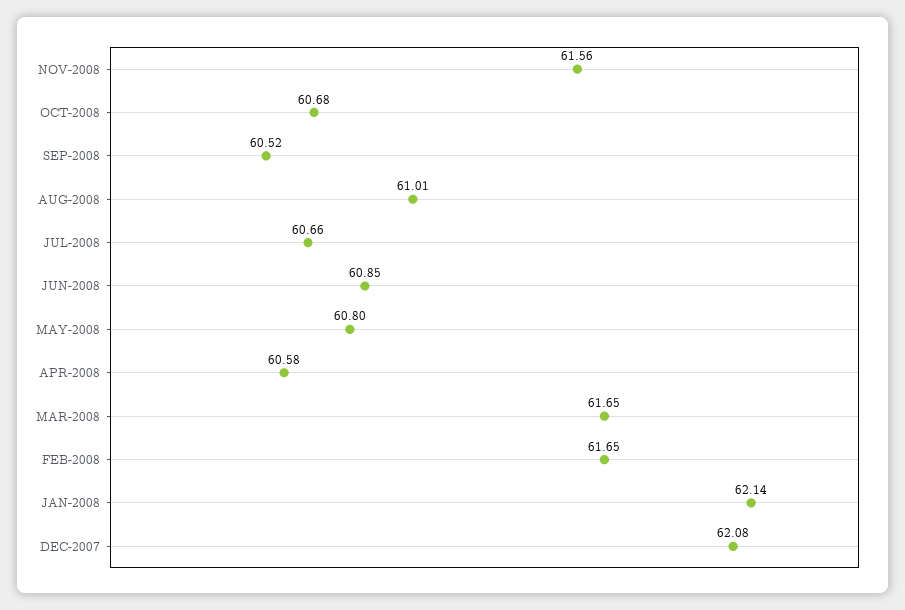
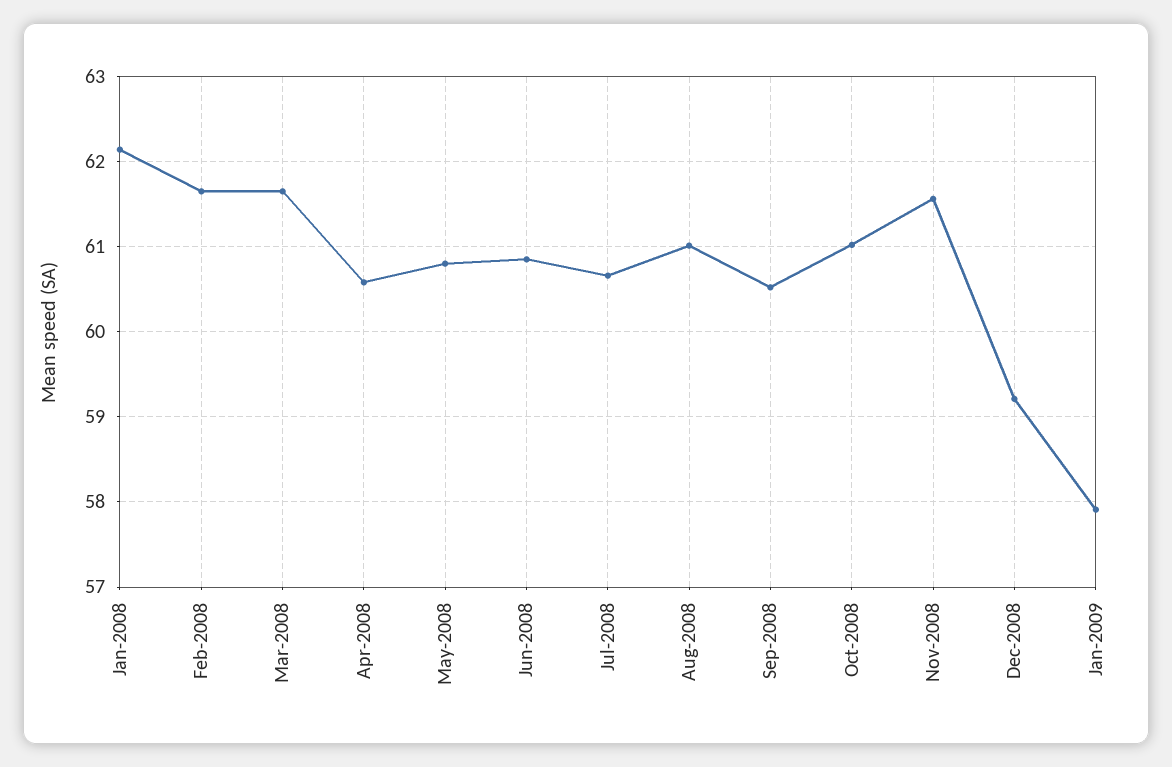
OCT-2008: 60.68 -> 61
DEC-2007: 62.08 -> none
Dec-2008: none -> 59.2
Jan-2009: none -> 57.9

